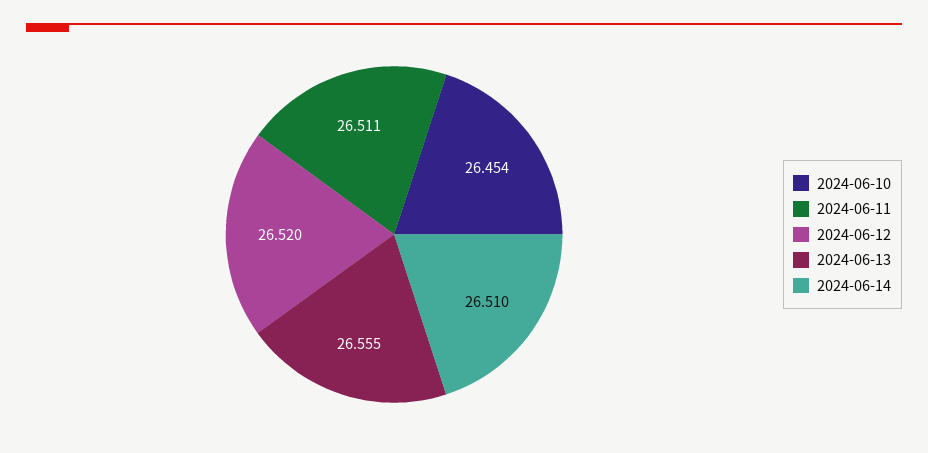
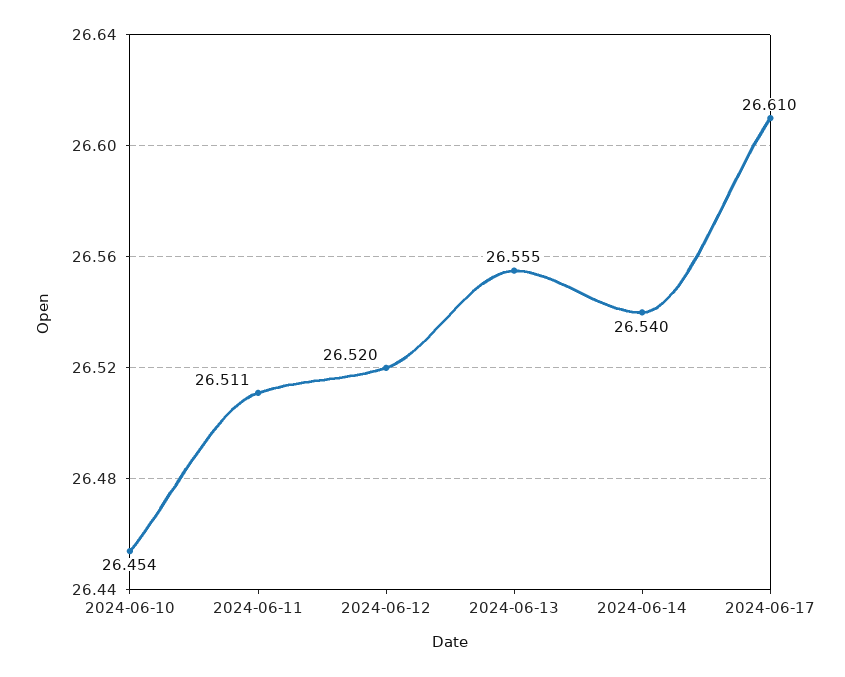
2024-06-14: 26.51 -> 26.54
2024-06-17: none -> 26.61

